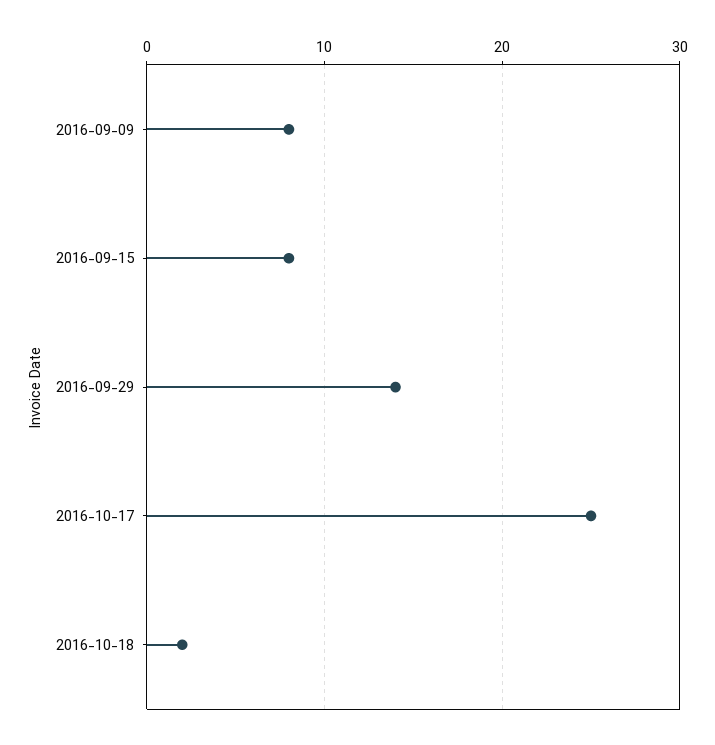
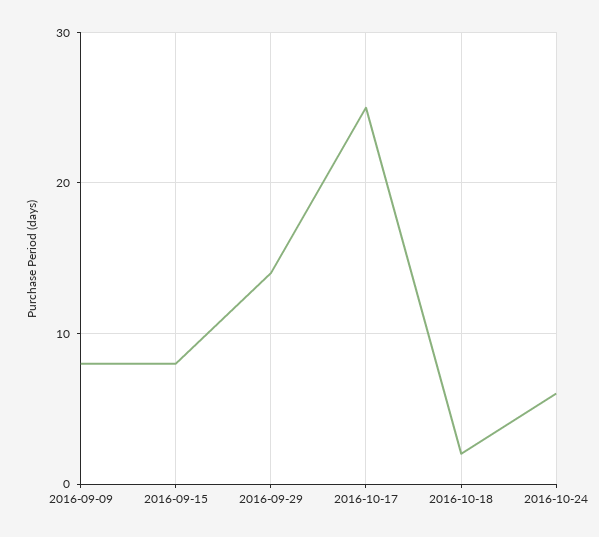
2016-10-24: none -> 6

